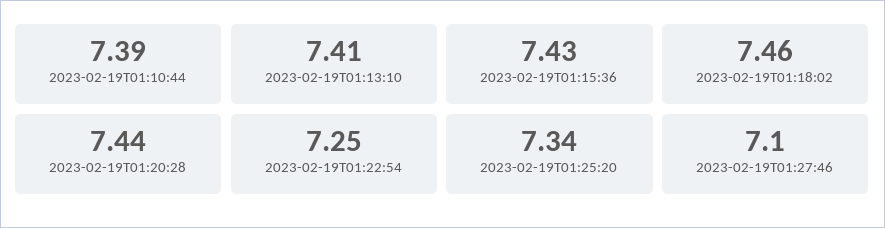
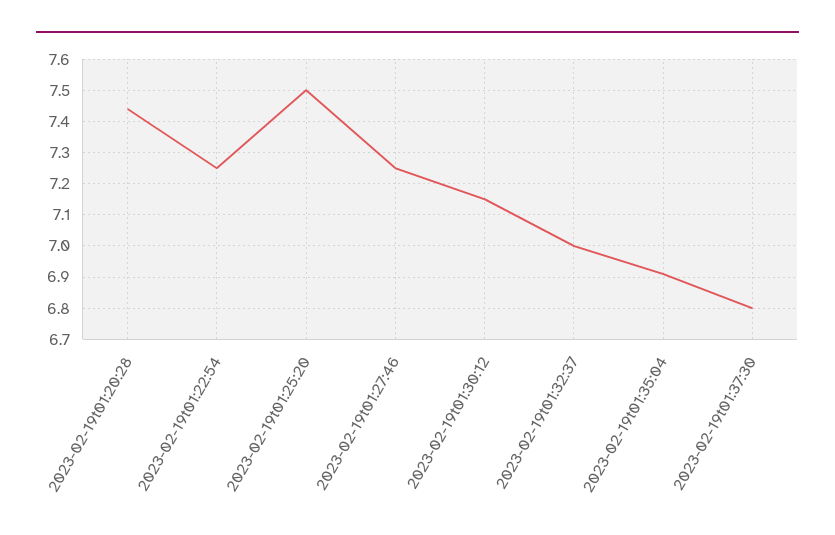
2023-02-19T01:10:44: 7.39 -> none
2023-02-19T01:13:10: 7.41 -> none
2023-02-19T01:15:36: 7.43 -> none
2023-02-19T01:18:02: 7.46 -> none
2023-02-19T01:25:20: 7.34 -> 7.5
2023-02-19T01:27:46: 7.1 -> 7.25
2023-02-19t01:30:12: none -> 7.15
2023-02-19t01:32:37: none -> 7
2023-02-19t01:35:04: none -> 6.9
2023-02-19t01:37:30: none -> 6.8

